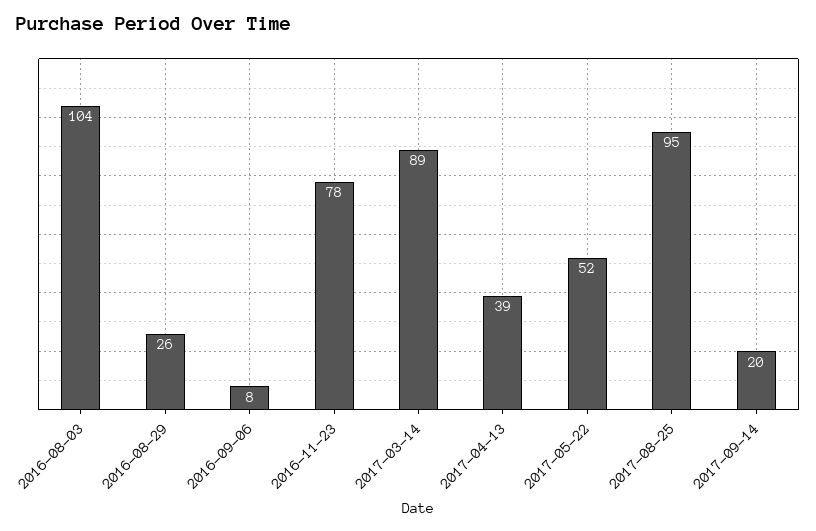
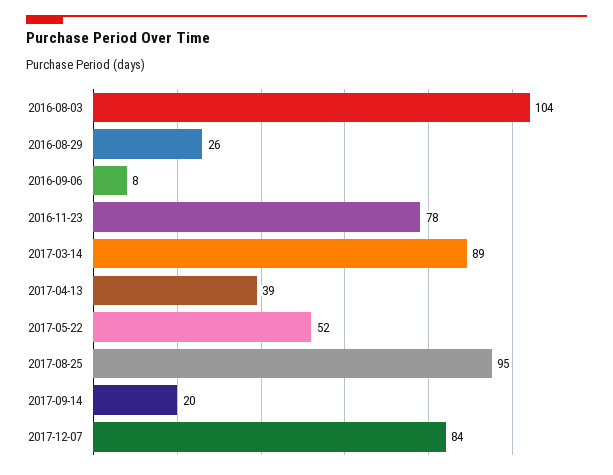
2017-12-07: none -> 84

